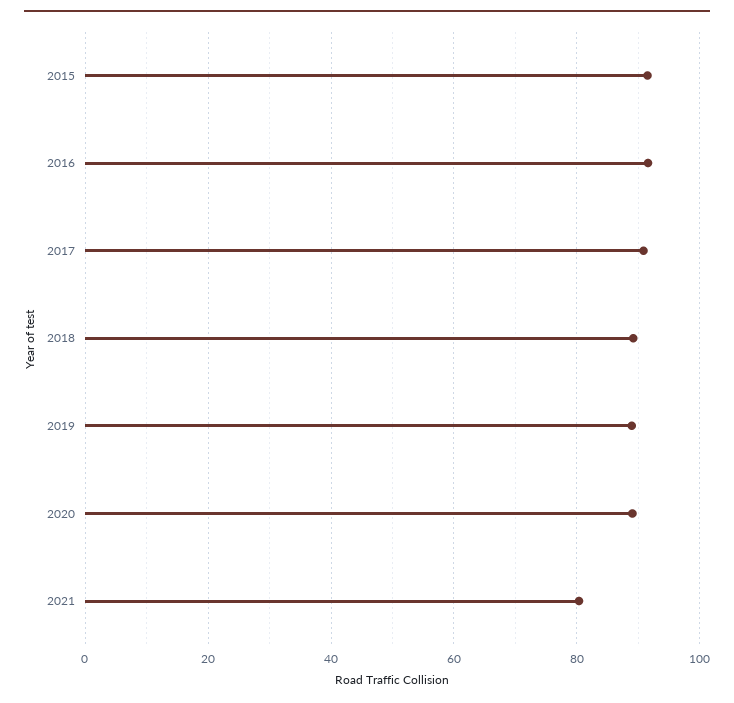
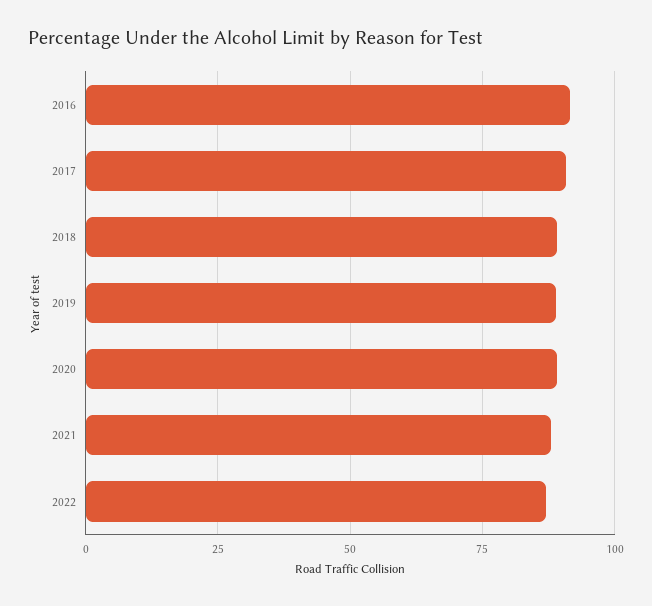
2015: 92 -> none
2021: 80 -> 87.5
2022: none -> 87.5

